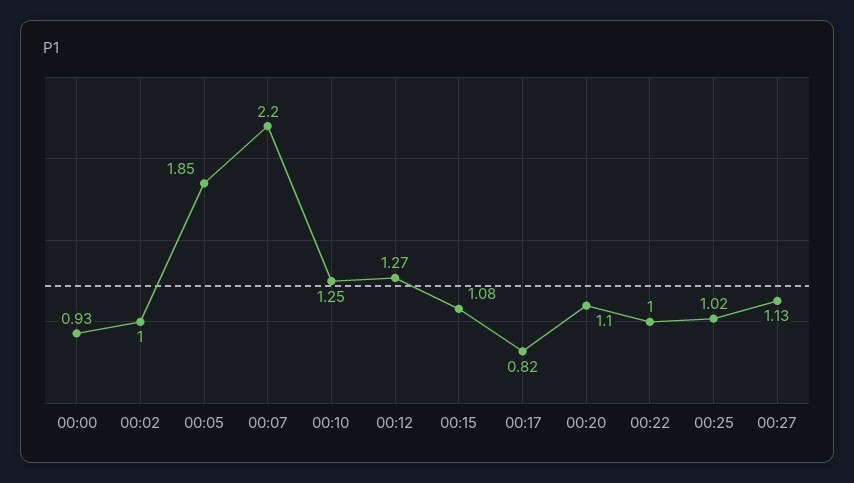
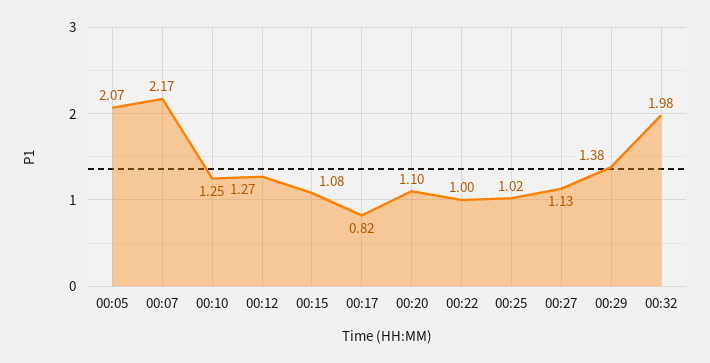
00:00: 0.93 -> none
00:02: 1 -> none
00:05: 1.85 -> 2.07
00:07: 2.2 -> 2.17
00:29: none -> 1.38
00:32: none -> 1.98

